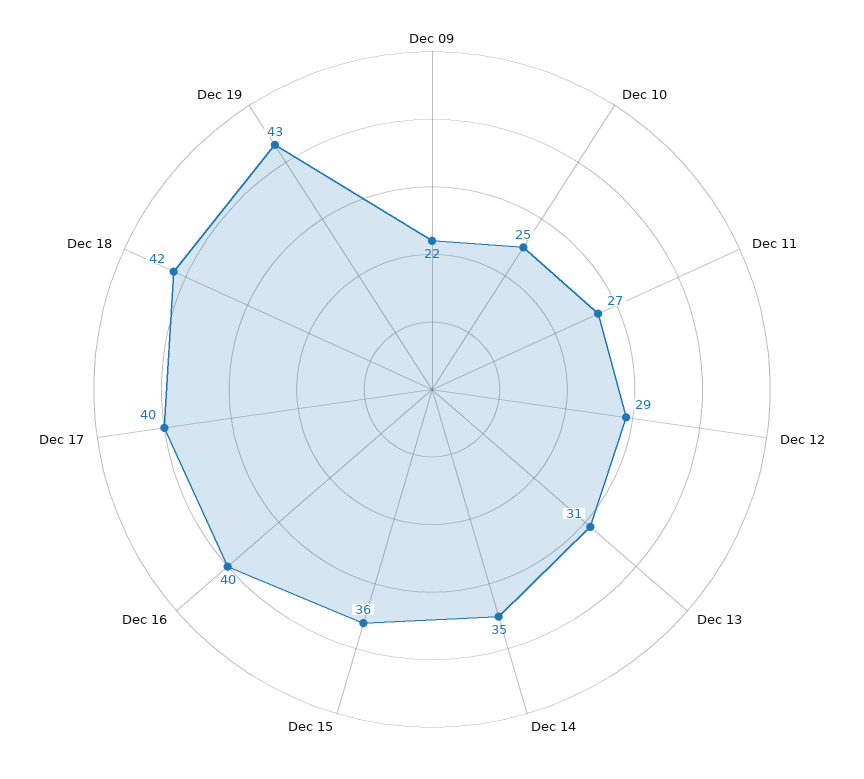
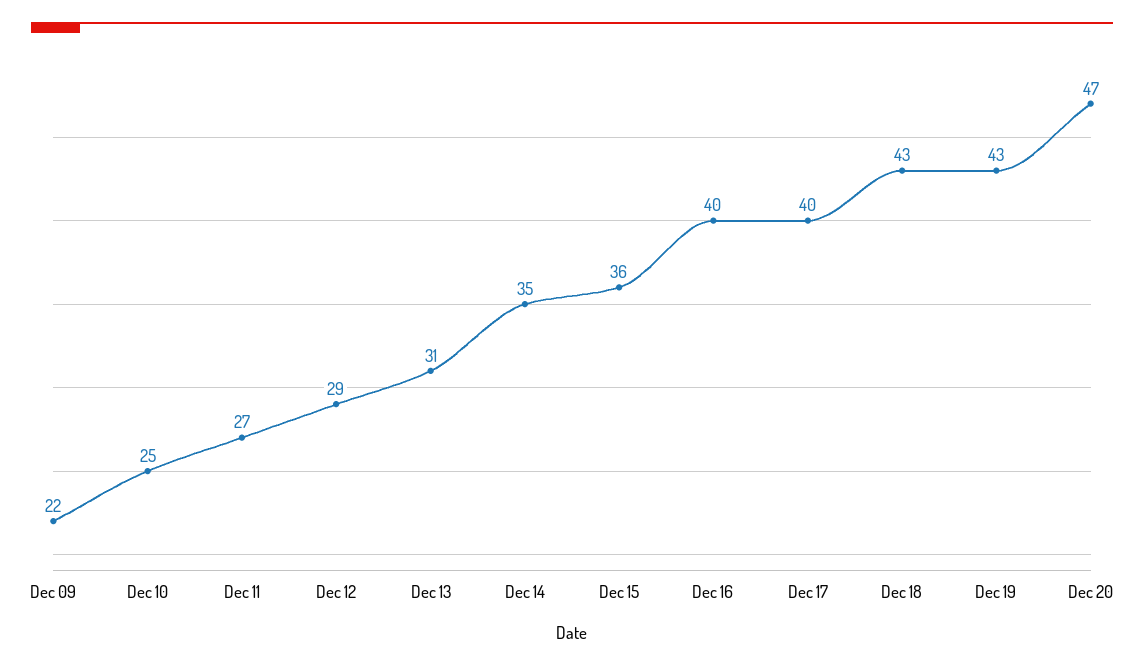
Dec 18: 42 -> 43
Dec 20: none -> 47

